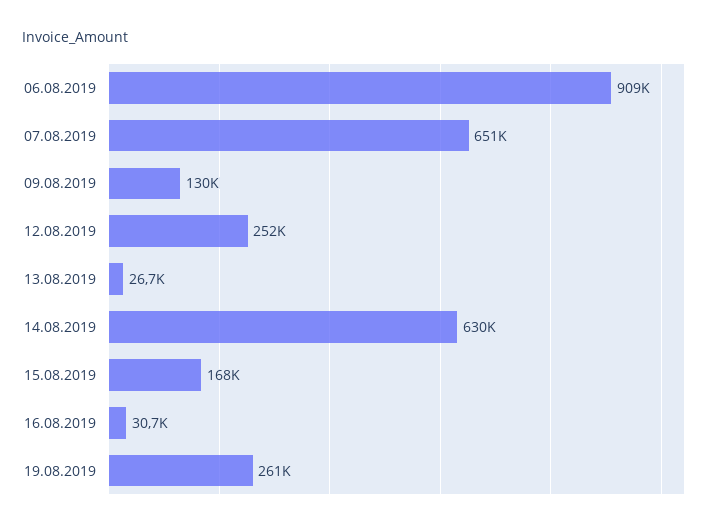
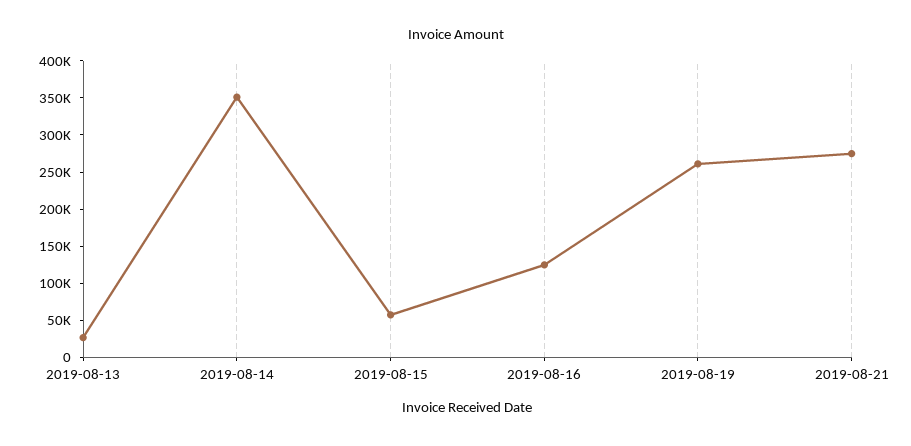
06.08.2019: 909000 -> none
07.08.2019: 651000 -> none
09.08.2019: 130000 -> none
12.08.2019: 252000 -> none
14.08.2019: 630000 -> 350000
15.08.2019: 168000 -> 50000
16.08.2019: 30700 -> 125000
2019-08-21: none -> 275000

